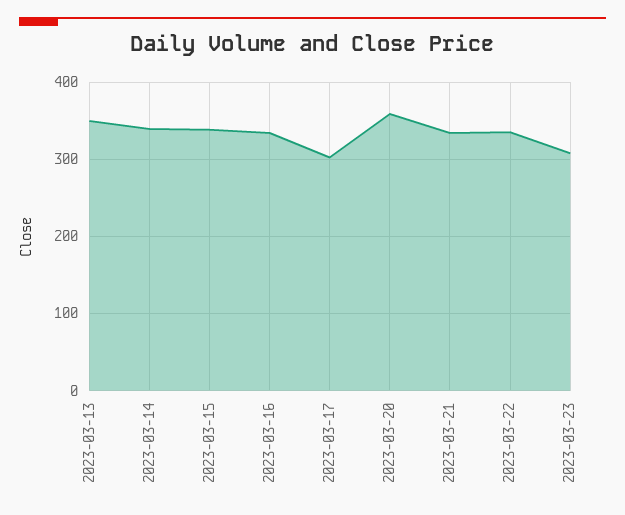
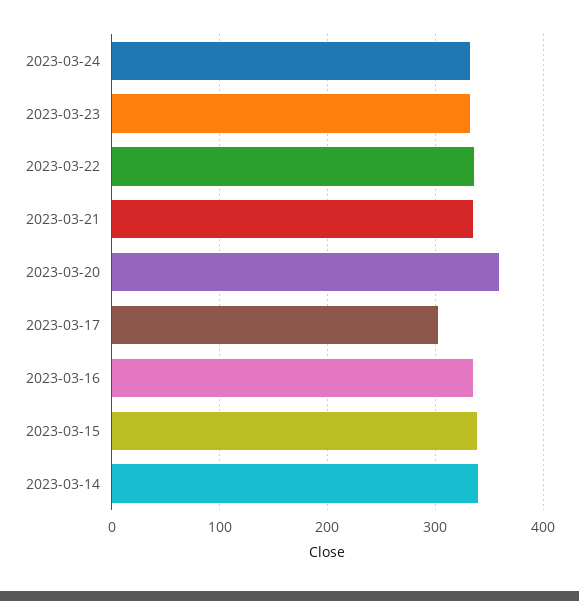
2023-03-13: 350 -> none
2023-03-23: 310 -> 330
2023-03-24: none -> 330

